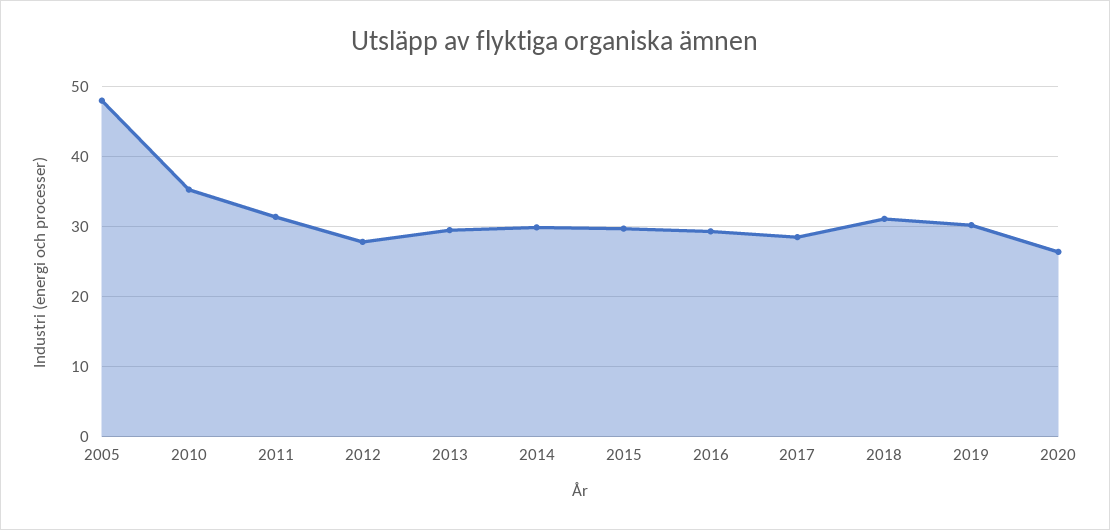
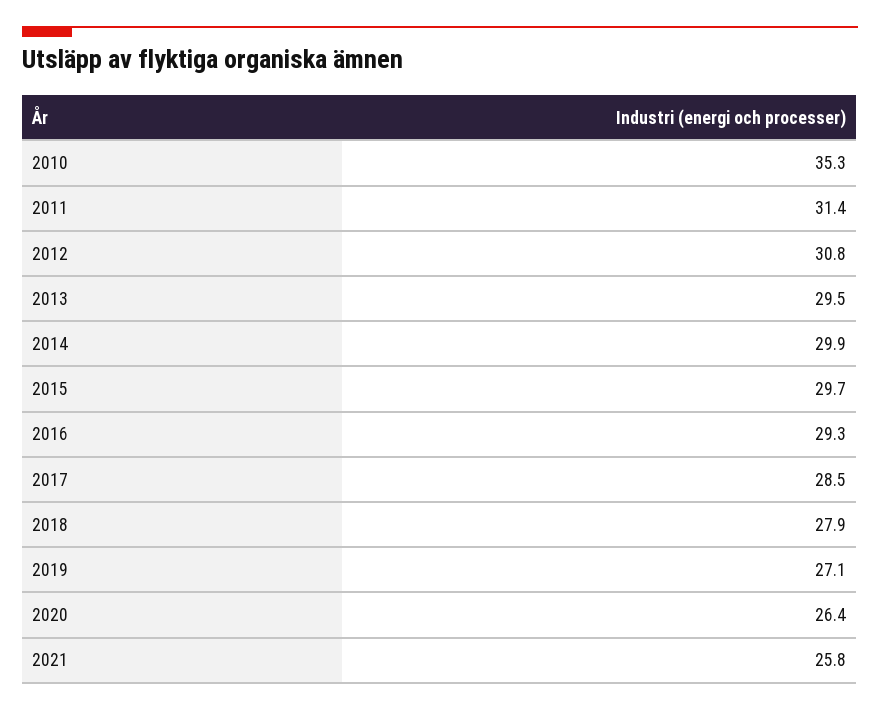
2005: 48 -> none
2012: 28 -> 30.8
2018: 31 -> 27.9
2019: 30 -> 27.1
2021: none -> 25.8

